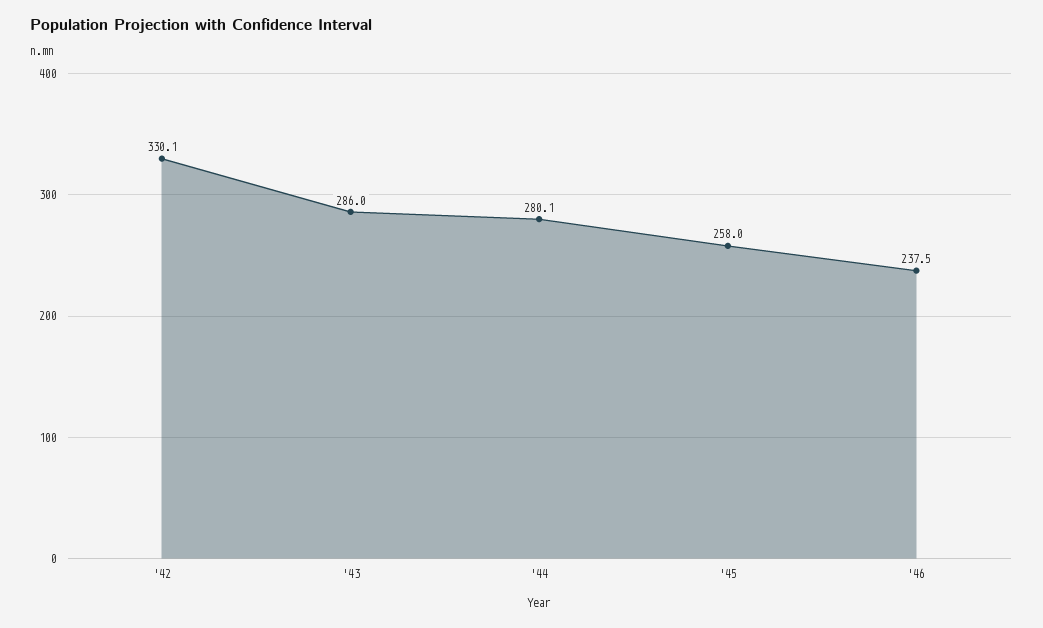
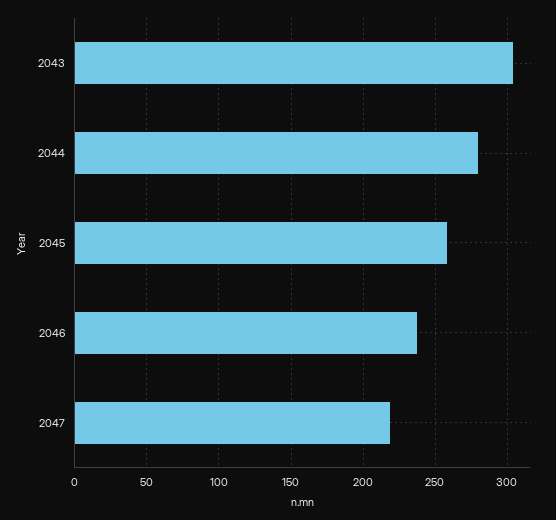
'42: 330.1 -> none
'43: 286 -> 305
2047: none -> 220

